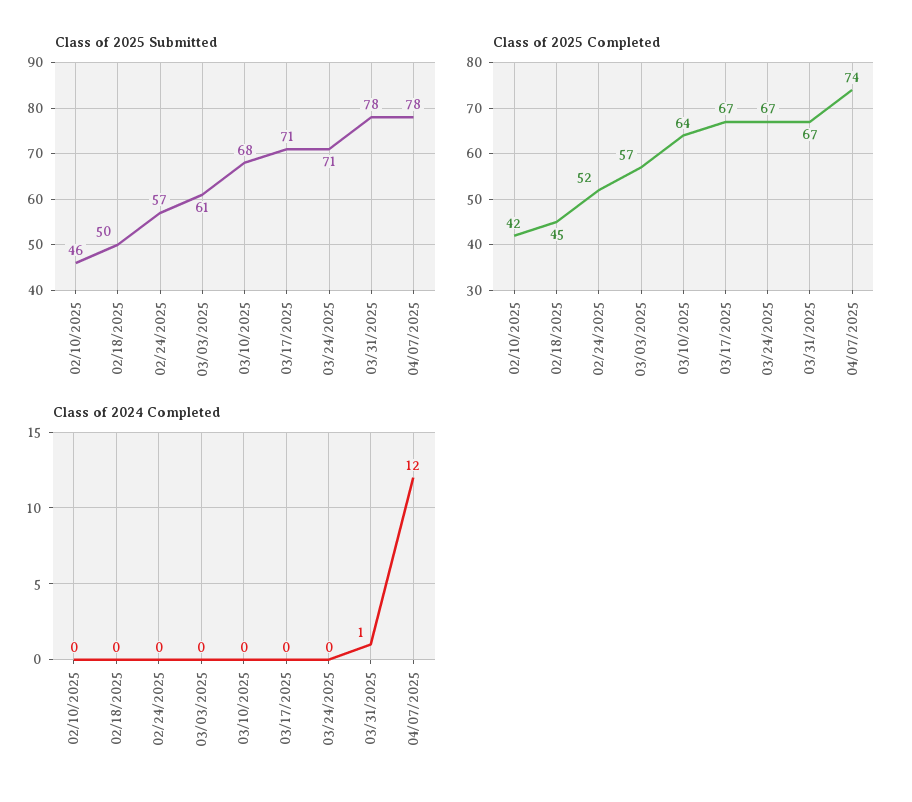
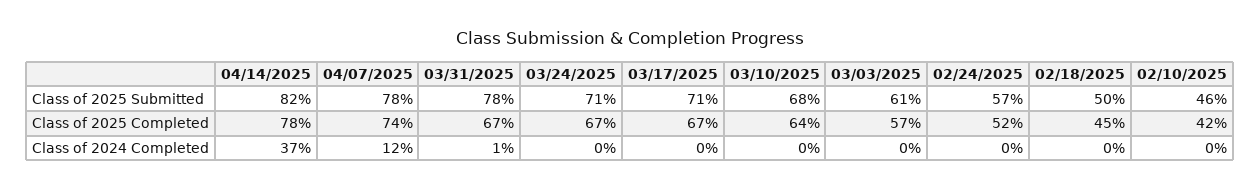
Class of 2025 Submitted, 04/14/2025: none -> 82
Class of 2025 Completed, 04/14/2025: none -> 78
Class of 2024 Completed, 04/14/2025: none -> 37

